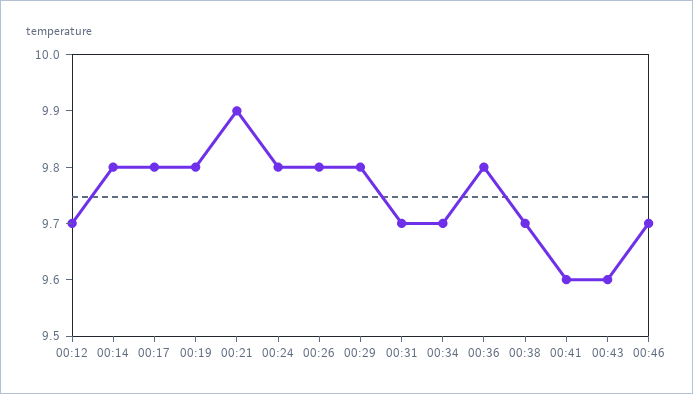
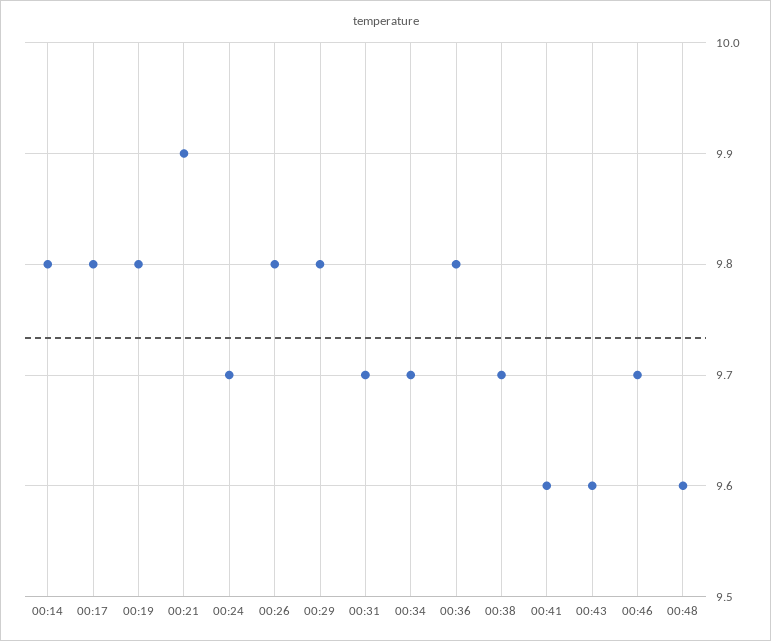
00:12: 9.7 -> none
00:24: 9.8 -> 9.7
00:48: none -> 9.6

